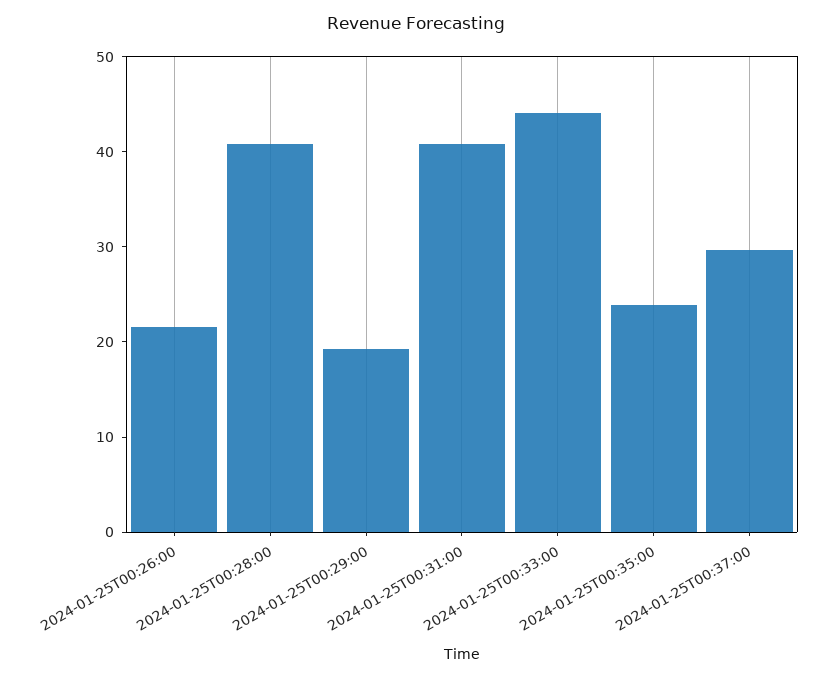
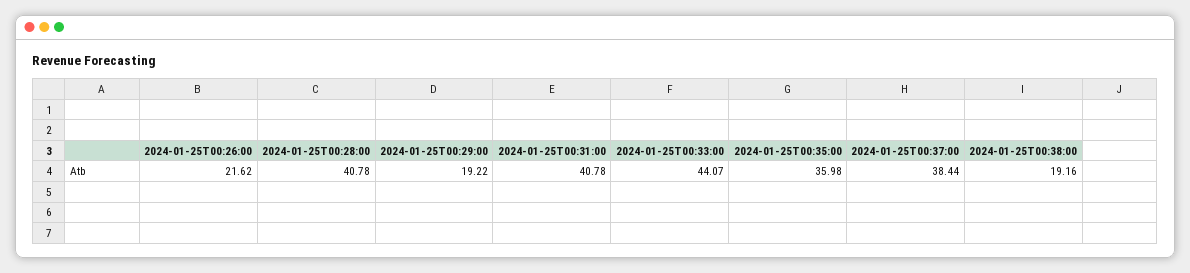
2024-01-25T00:35:00: 24 -> 35.98
2024-01-25T00:37:00: 30 -> 38.44
2024-01-25T00:38:00: none -> 19.16

